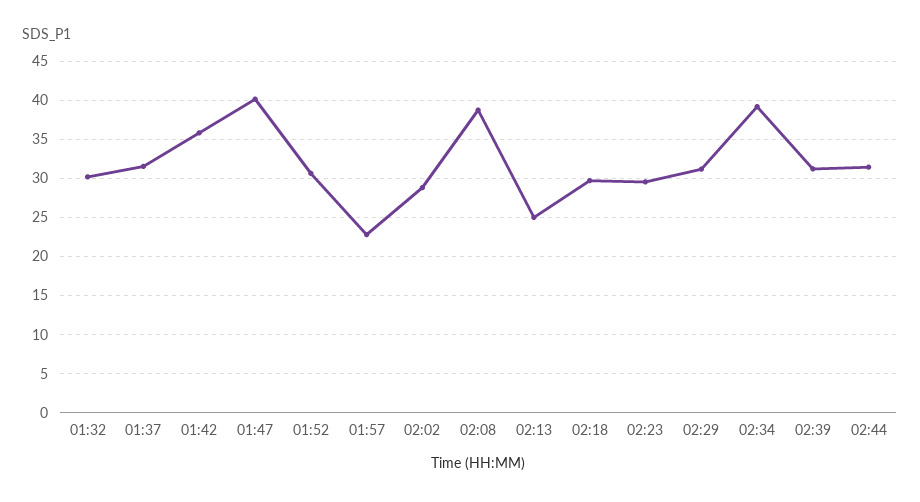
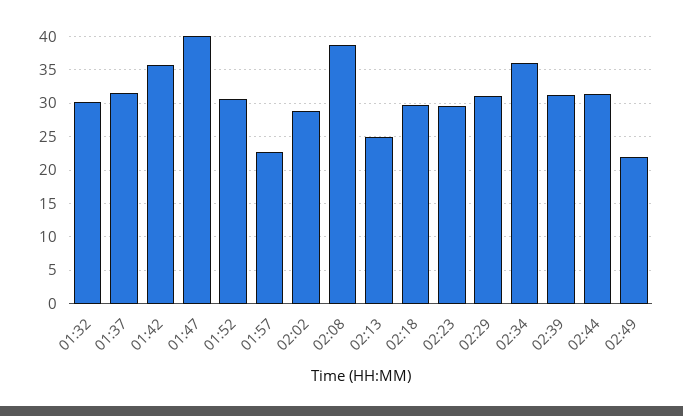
02:34: 39 -> 36
02:49: none -> 22

